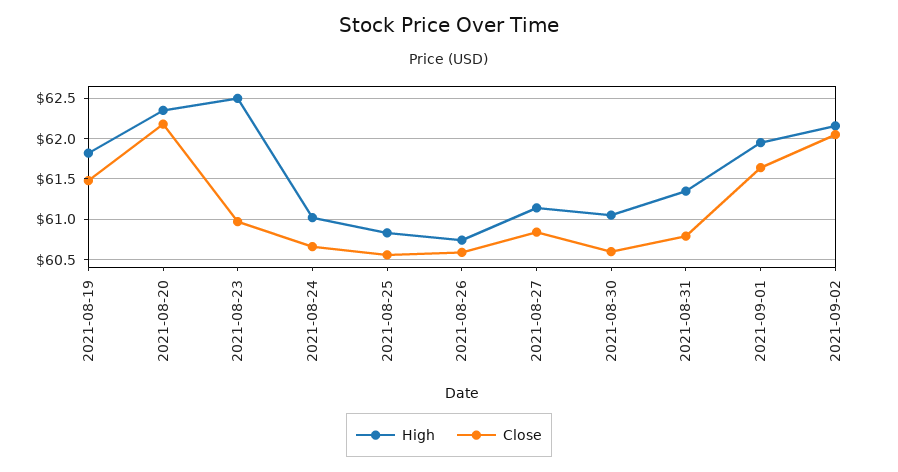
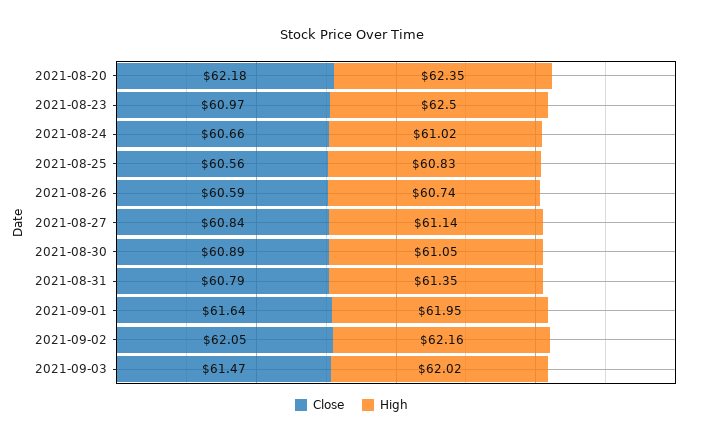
High, 2021-08-19: 61.8 -> none
Close, 2021-08-19: 61.5 -> none
Close, 2021-08-30: 60.6 -> 60.89
Close, 2021-09-03: none -> 61.47
High, 2021-09-03: none -> 62.02

